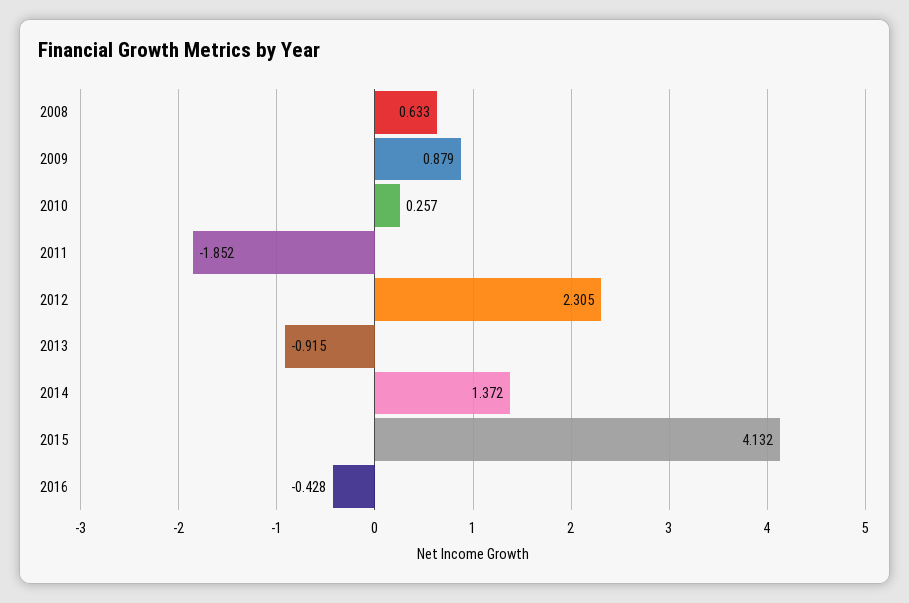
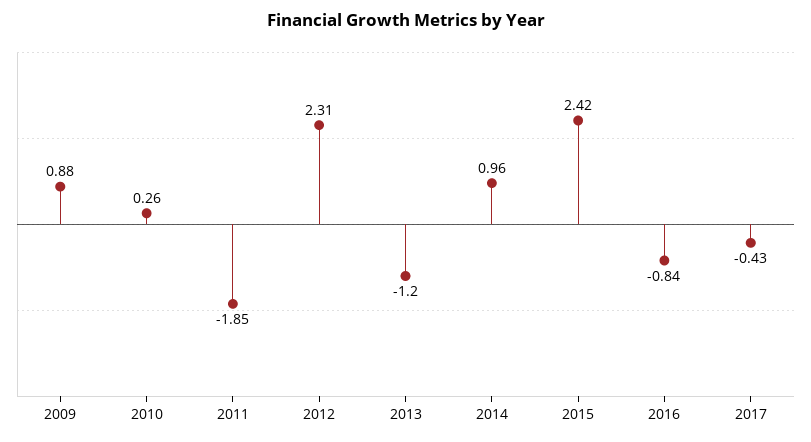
2008: 0.633 -> none
2013: -0.915 -> -1.2
2014: 1.372 -> 0.96
2015: 4.132 -> 2.42
2016: -0.428 -> -0.84
2017: none -> -0.43

